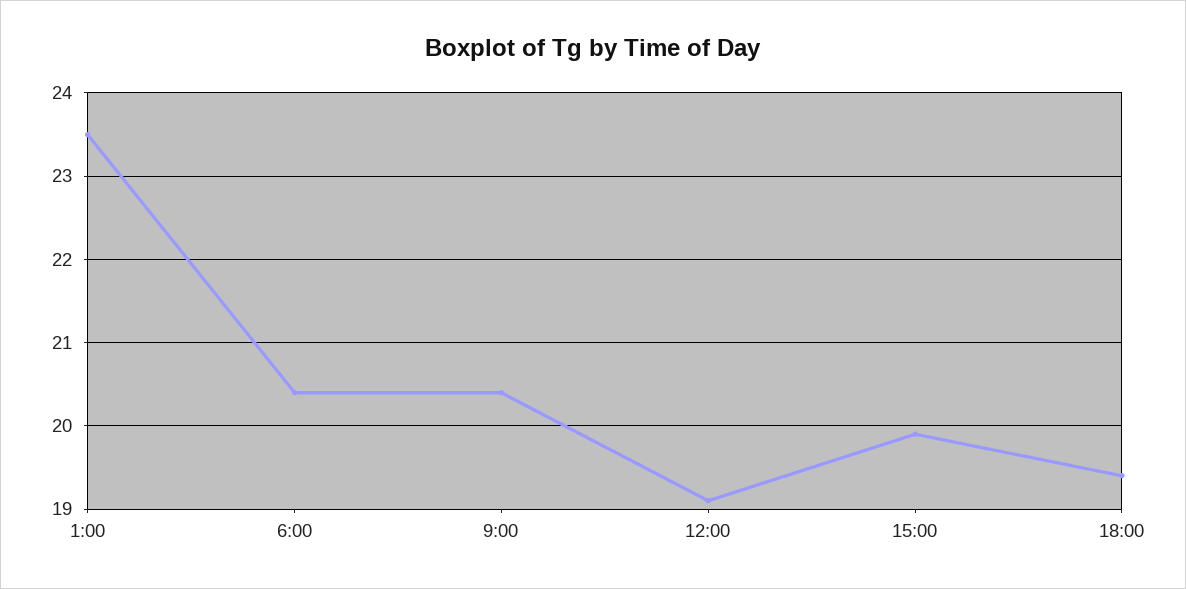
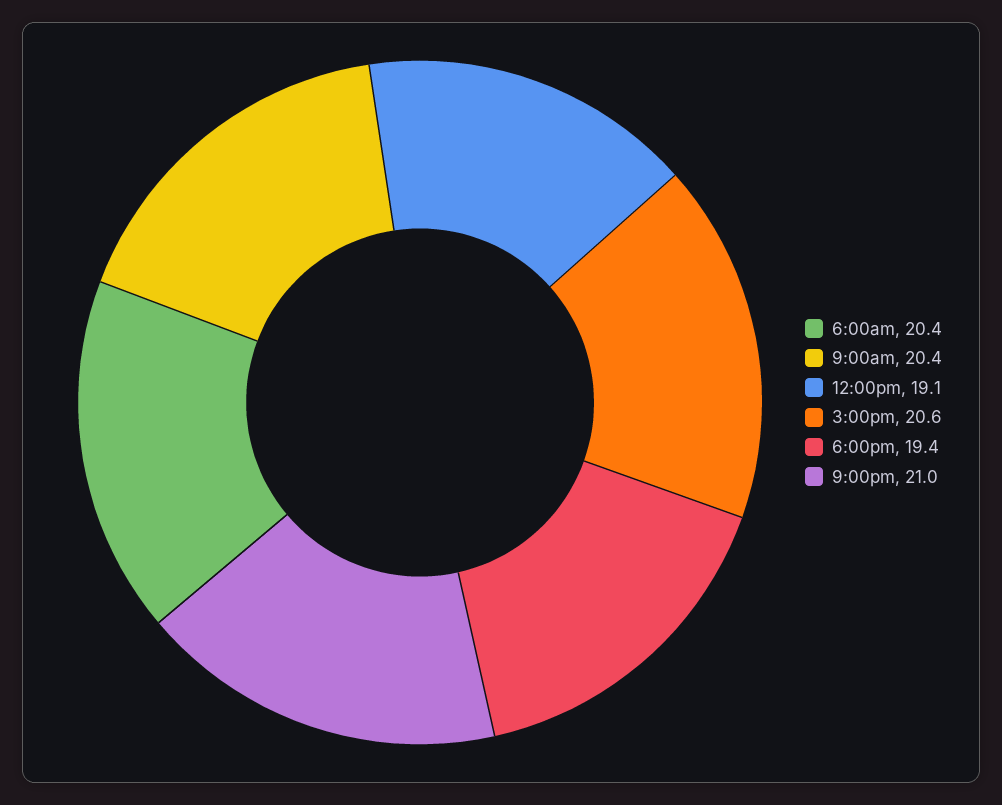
1:00: 23.5 -> none
15:00: 19.9 -> 20.6
9:00pm: none -> 21

